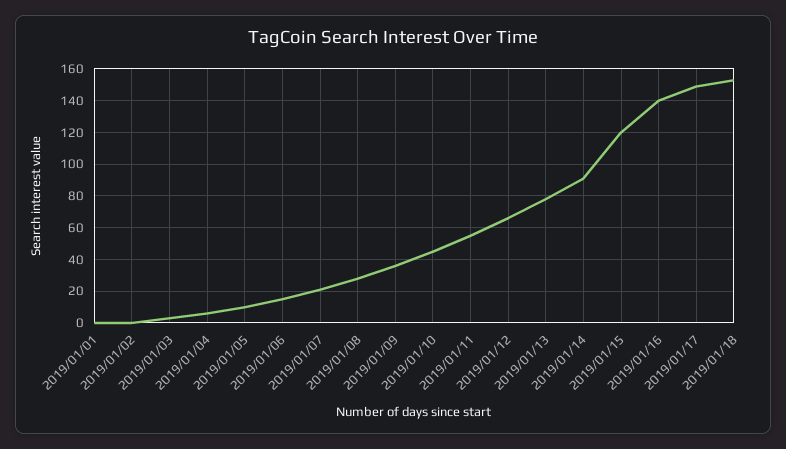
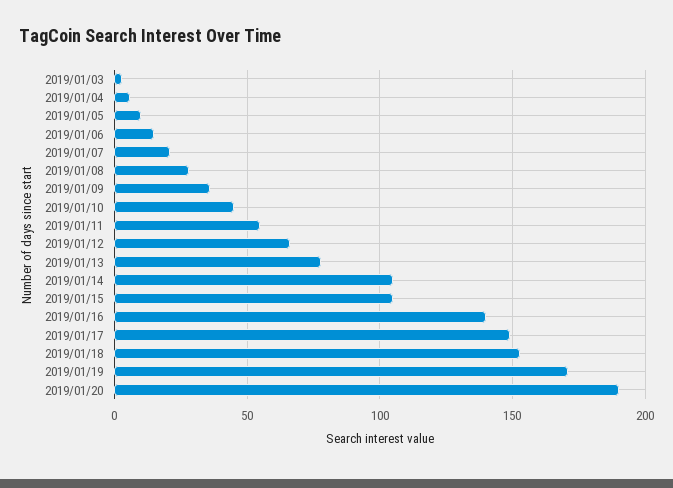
2019/01/01: 0 -> none
2019/01/02: 0 -> none
2019/01/14: 90 -> 105
2019/01/15: 120 -> 105
2019/01/19: none -> 170
2019/01/20: none -> 190

